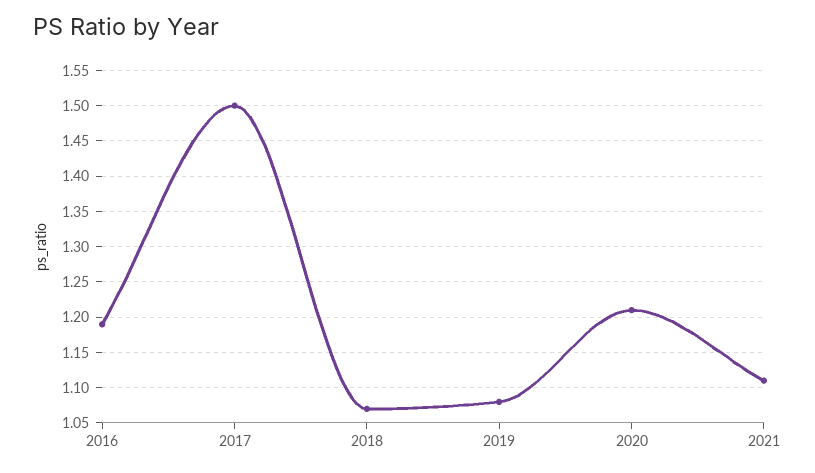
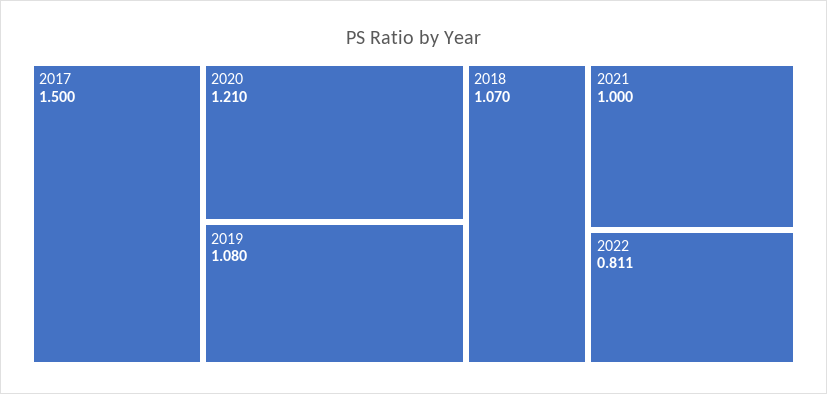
2016: 1.19 -> none
2021: 1.11 -> 1
2022: none -> 0.811

